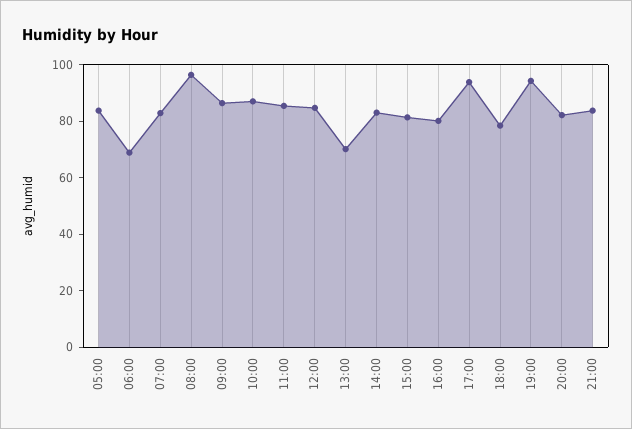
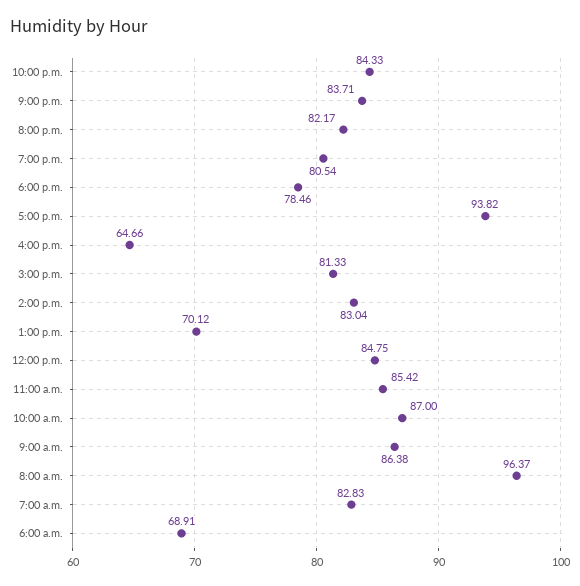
05:00: 85 -> none
16:00: 80 -> 64.66
19:00: 95 -> 80.54
10:00 p.m.: none -> 84.33

